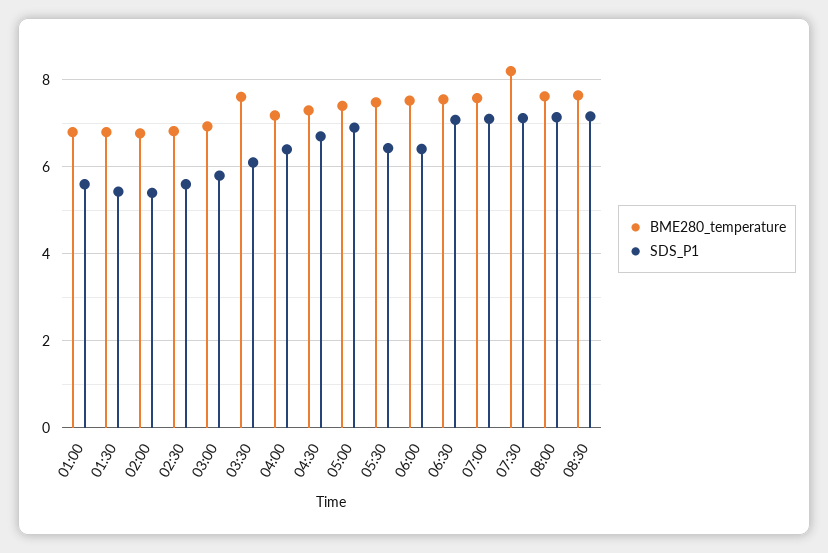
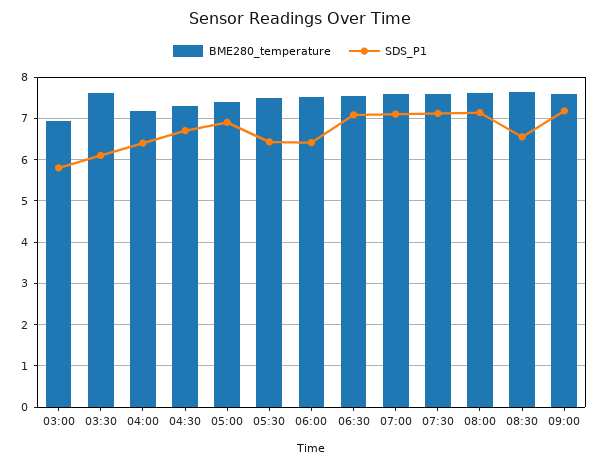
BME280_temperature, 01:00: 6.8 -> none
SDS_P1, 01:00: 5.6 -> none
BME280_temperature, 01:30: 6.8 -> none
SDS_P1, 01:30: 5.4 -> none
BME280_temperature, 02:00: 6.8 -> none
SDS_P1, 02:00: 5.4 -> none
BME280_temperature, 02:30: 6.8 -> none
SDS_P1, 02:30: 5.6 -> none
BME280_temperature, 07:30: 8.2 -> 7.6
SDS_P1, 08:30: 7.2 -> 6.6
BME280_temperature, 09:00: none -> 7.6
SDS_P1, 09:00: none -> 7.2

